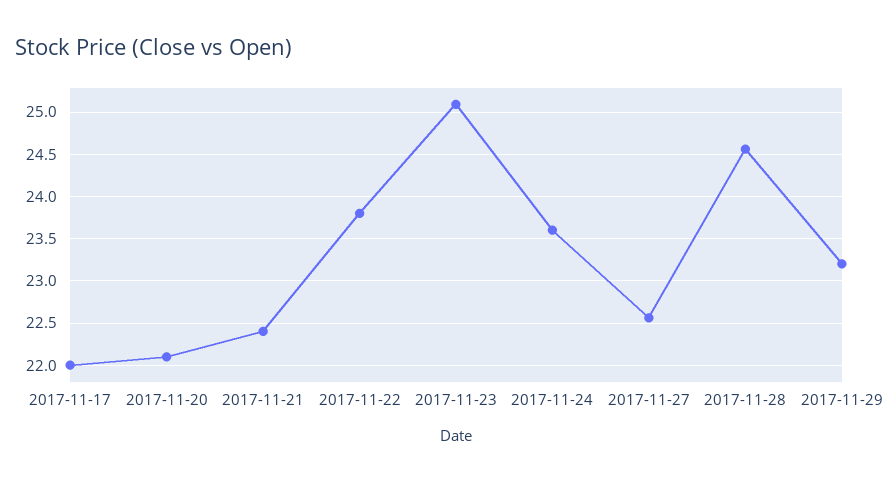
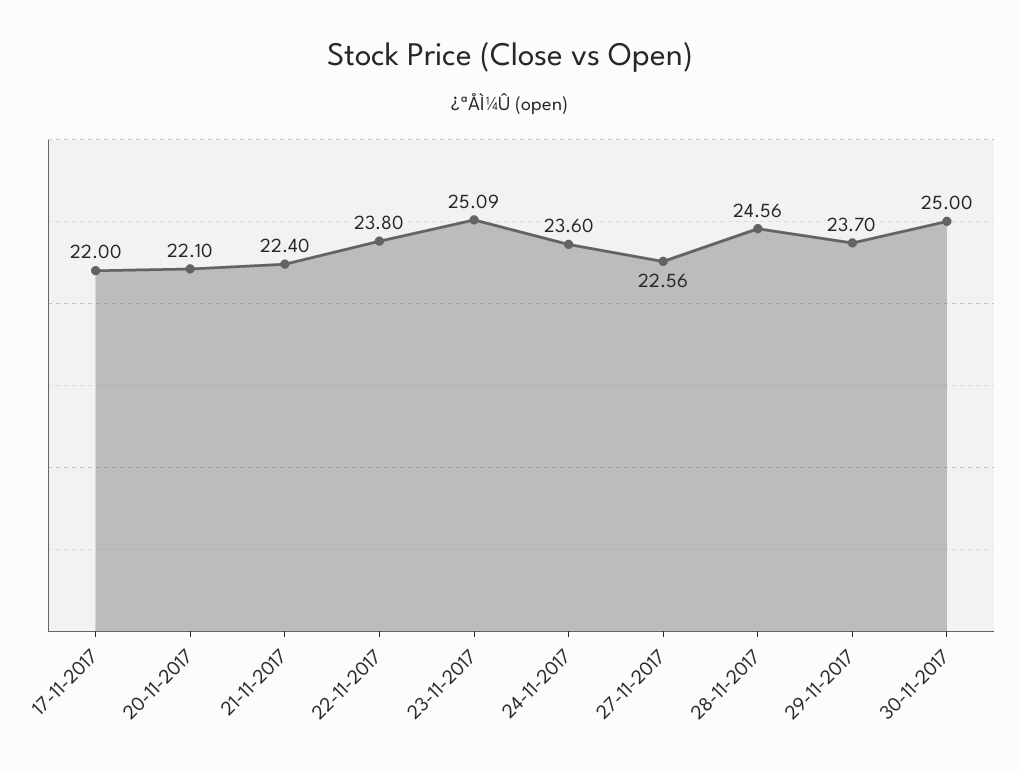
2017-11-29: 23.2 -> 23.7
30-11-2017: none -> 25

